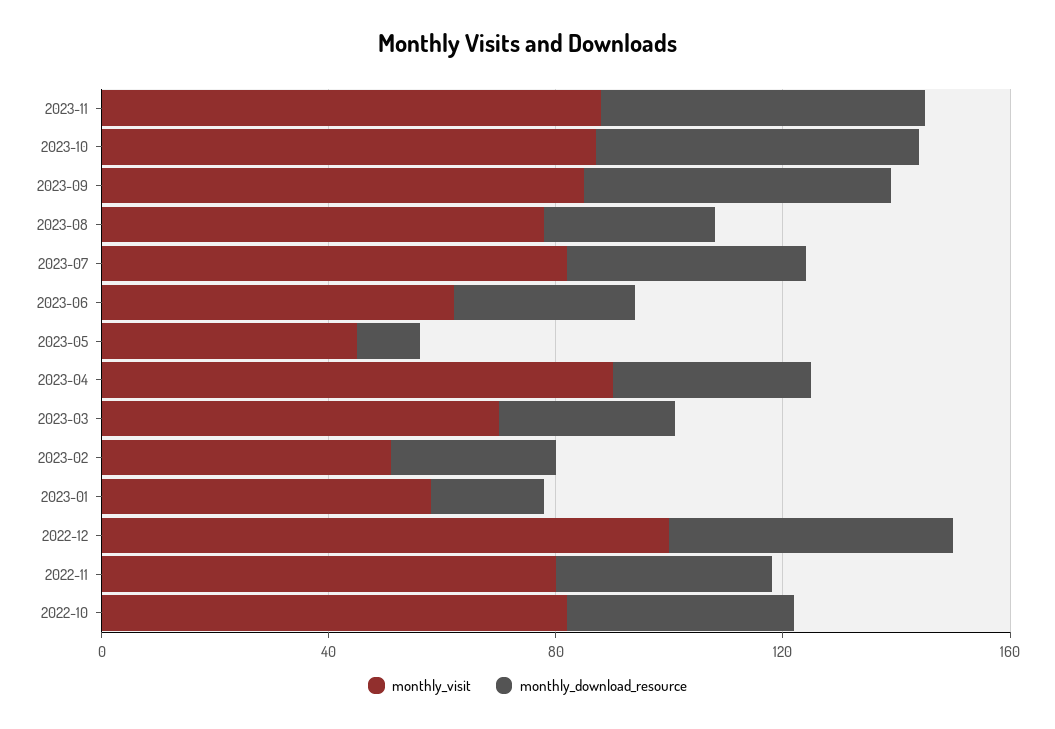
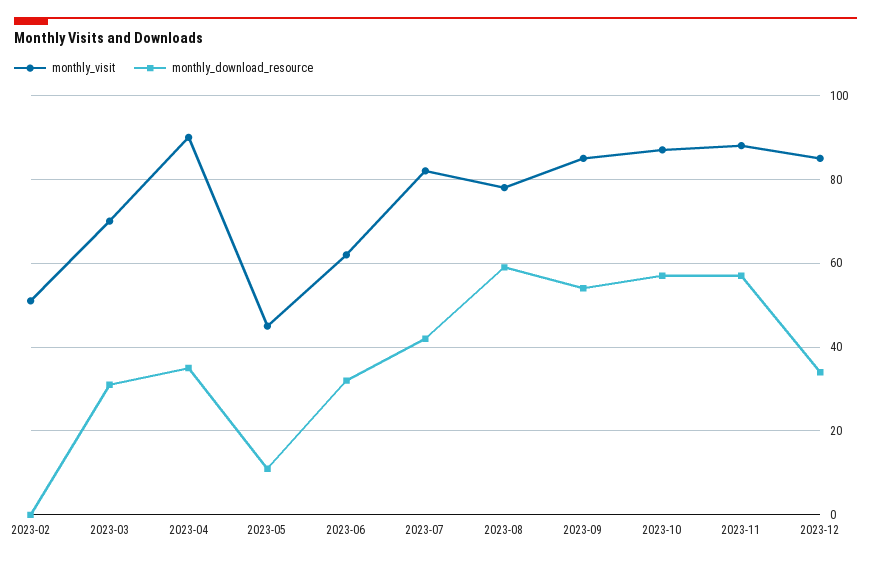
monthly_download_resource, 2023-08: 30 -> 60
monthly_download_resource, 2023-02: 30 -> 0
monthly_visit, 2023-01: 60 -> none
monthly_download_resource, 2023-01: 20 -> none
monthly_visit, 2022-12: 100 -> none
monthly_download_resource, 2022-12: 50 -> none
monthly_visit, 2022-11: 80 -> none
monthly_download_resource, 2022-11: 40 -> none
monthly_visit, 2022-10: 80 -> none
monthly_download_resource, 2022-10: 40 -> none
monthly_visit, 2023-12: none -> 85
monthly_download_resource, 2023-12: none -> 35

